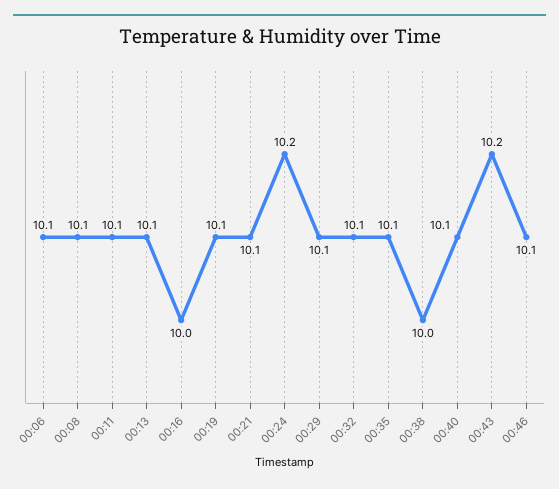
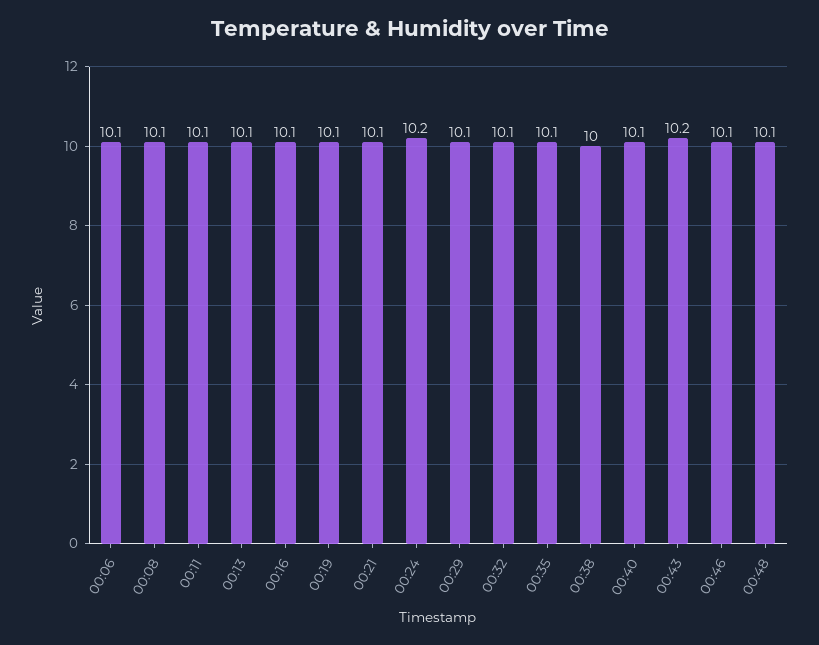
00:16: 10 -> 10.1
00:48: none -> 10.1

